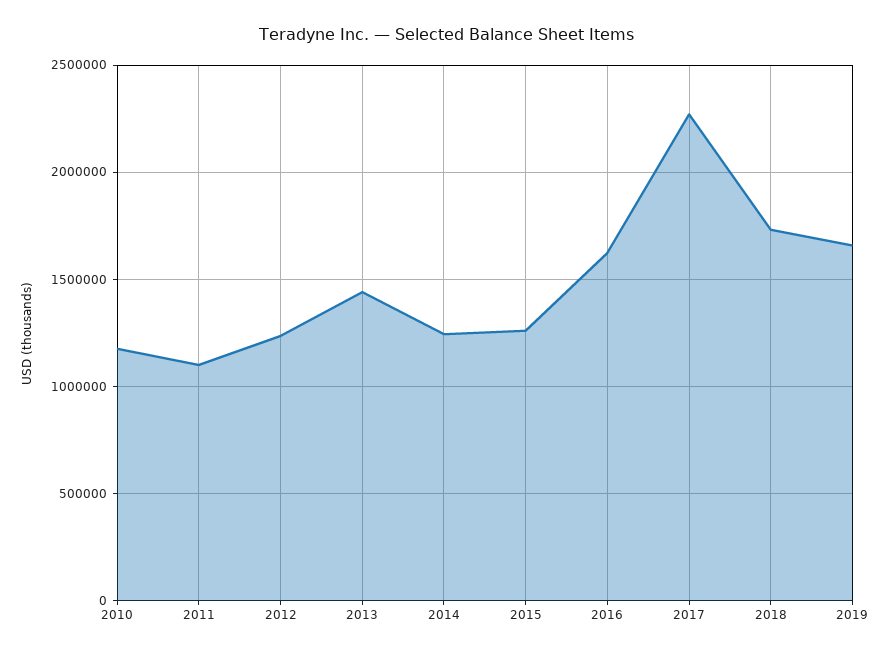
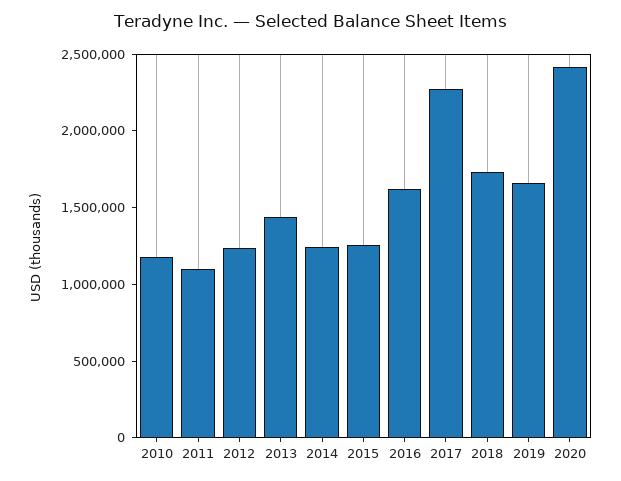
2020: none -> 2400000

